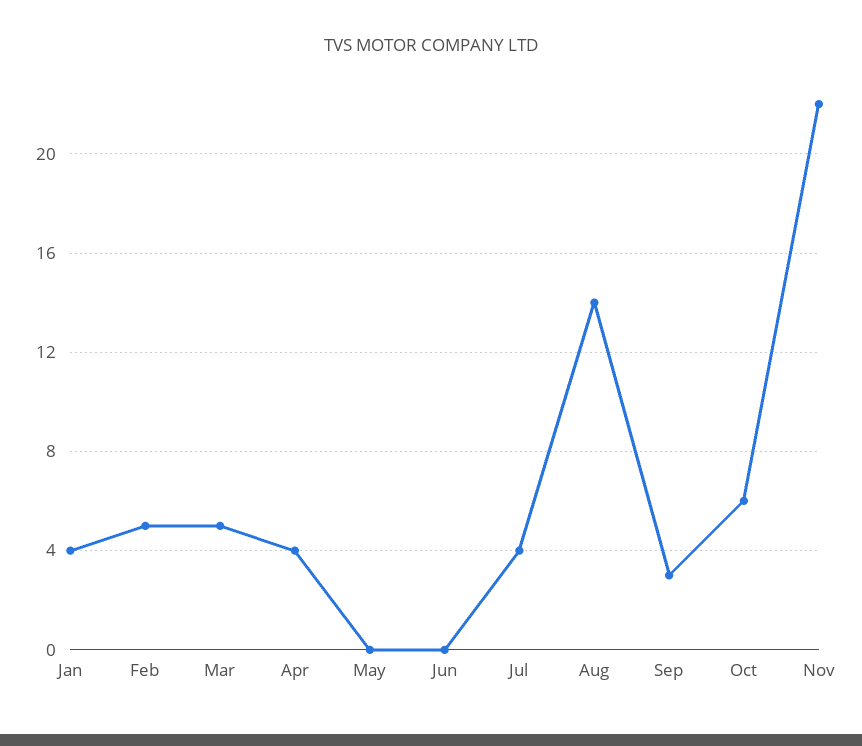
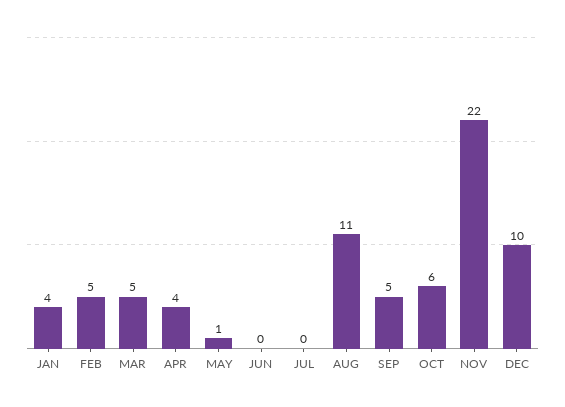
May: 0 -> 1
Jul: 4 -> 0
Aug: 14 -> 11
Sep: 3 -> 5
DEC: none -> 10

